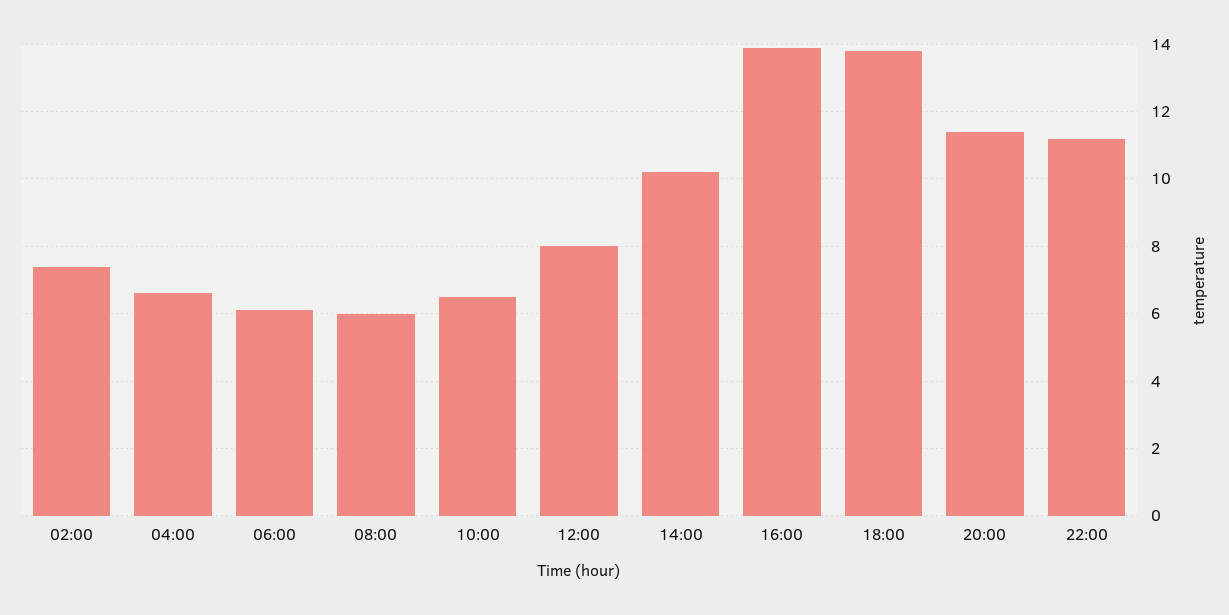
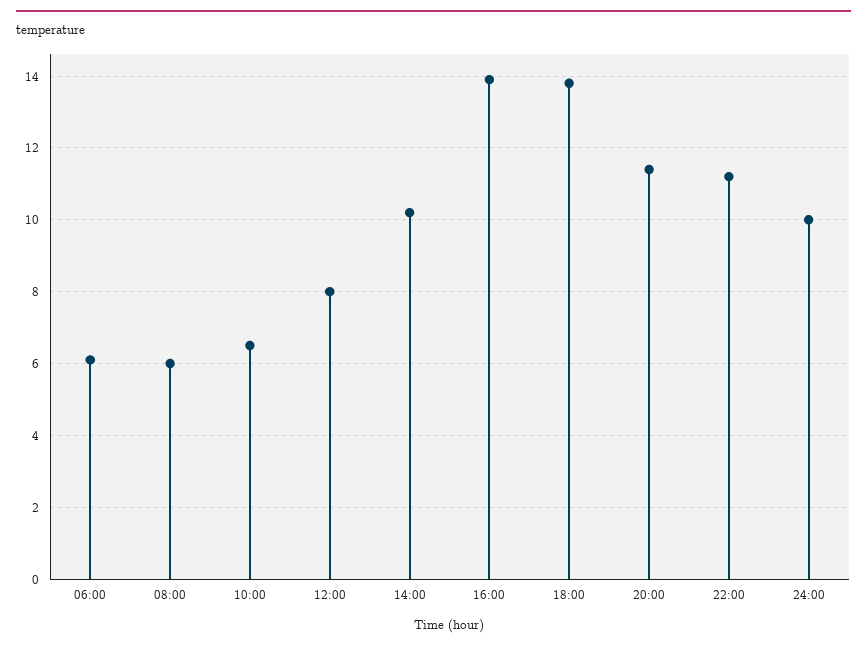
02:00: 7.5 -> none
04:00: 6.5 -> none
24:00: none -> 10

